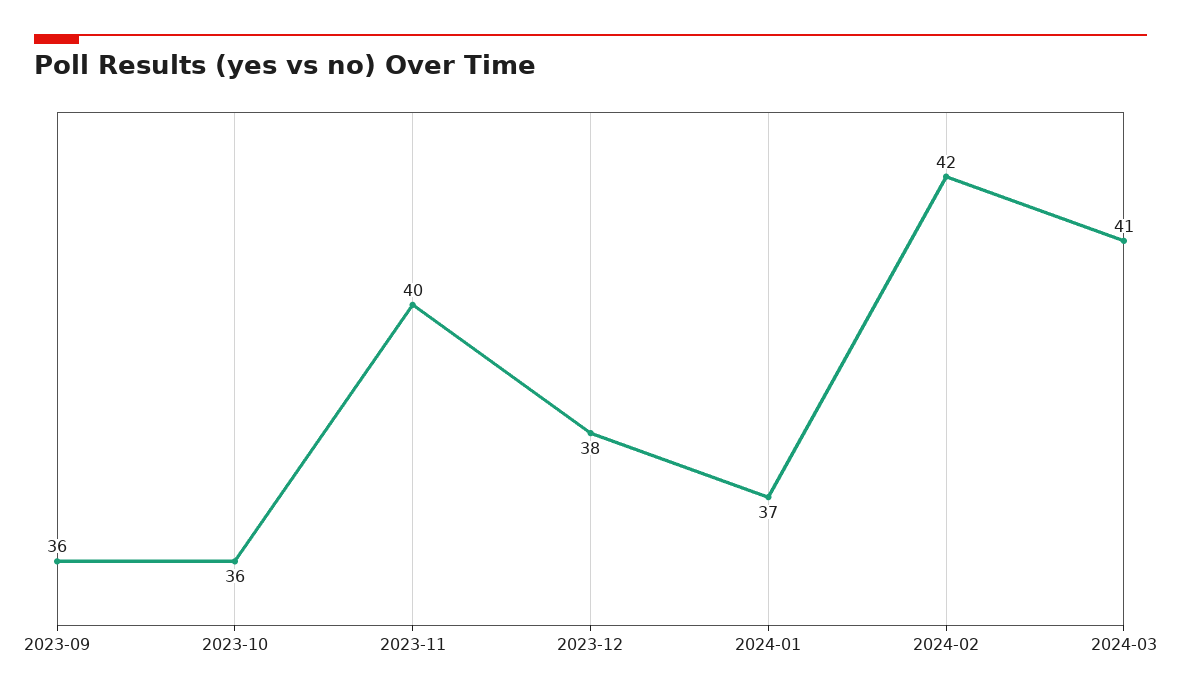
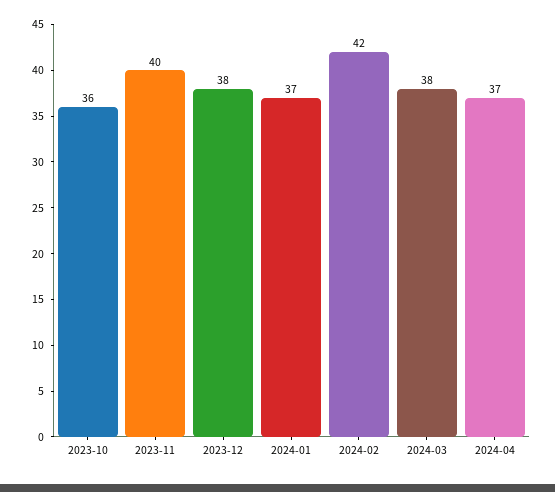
2023-09: 36 -> none
2024-03: 41 -> 38
2024-04: none -> 37

